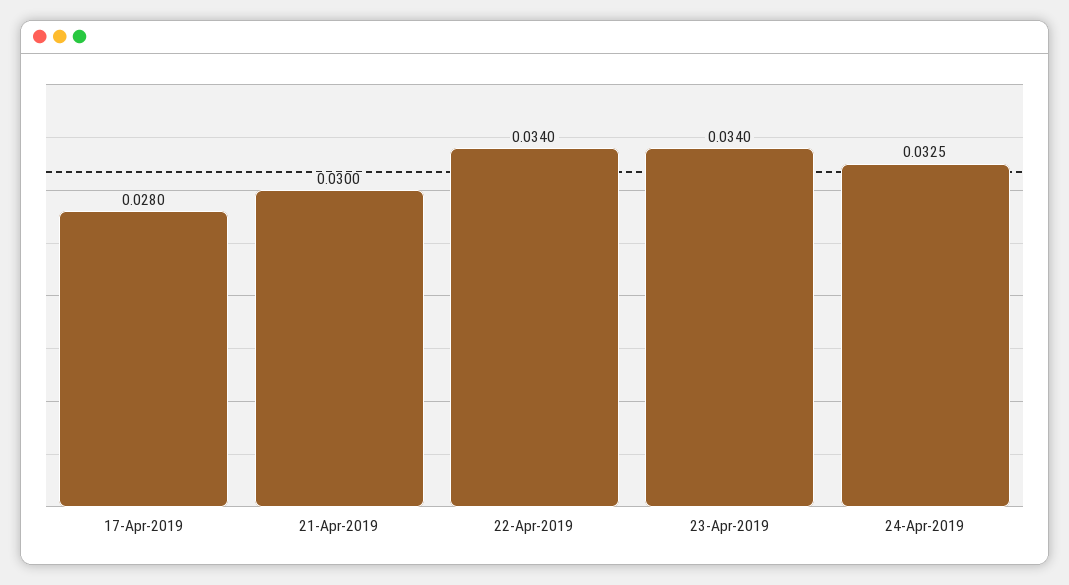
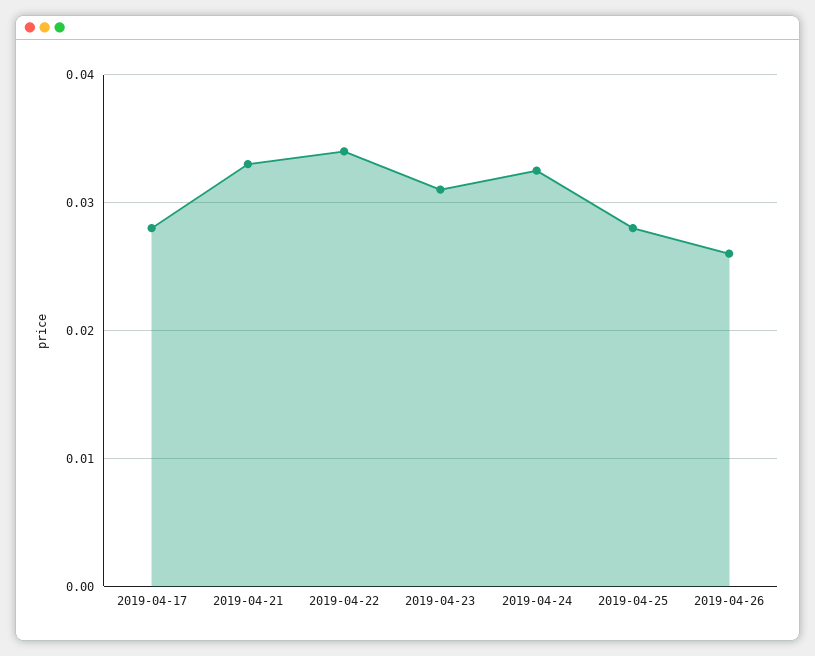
21-Apr-2019: 0.03 -> 0.033
23-Apr-2019: 0.034 -> 0.031
2019-04-25: none -> 0.028
2019-04-26: none -> 0.026

